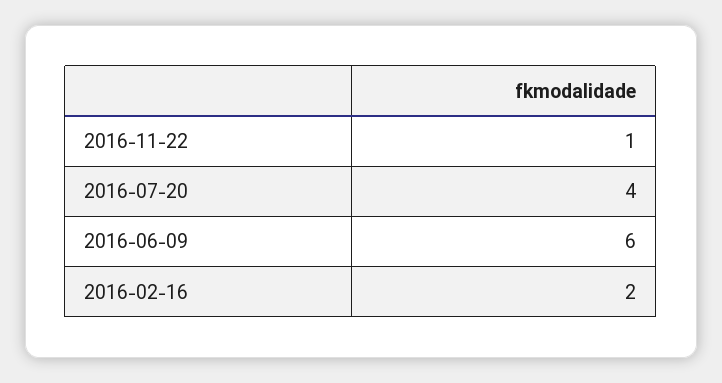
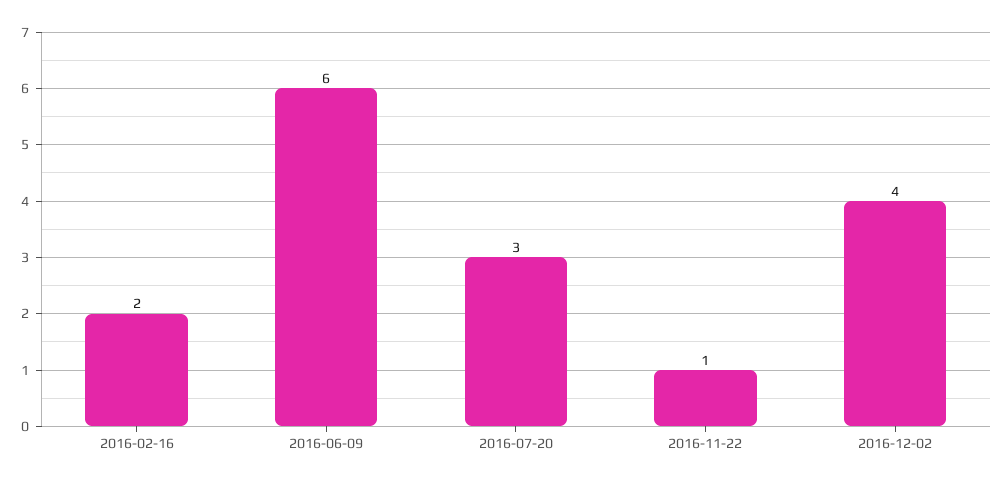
2016-07-20: 4 -> 3
2016-12-02: none -> 4

